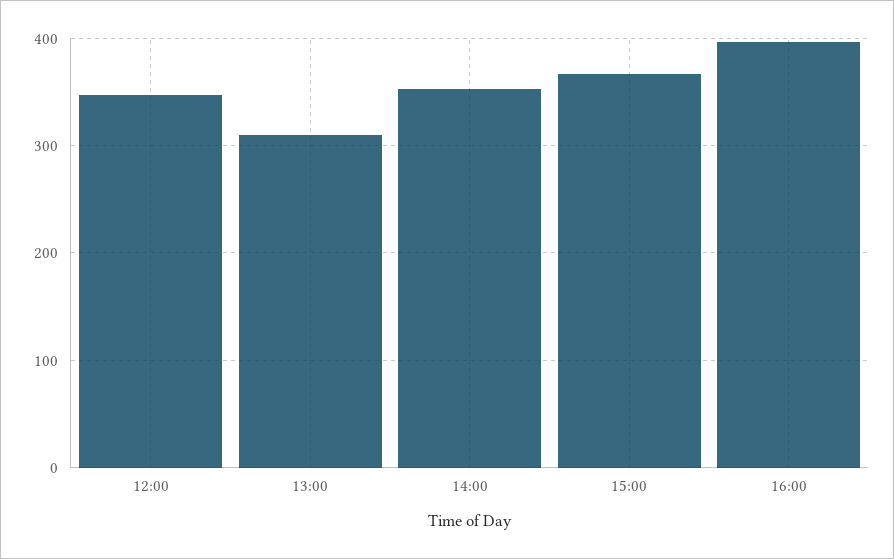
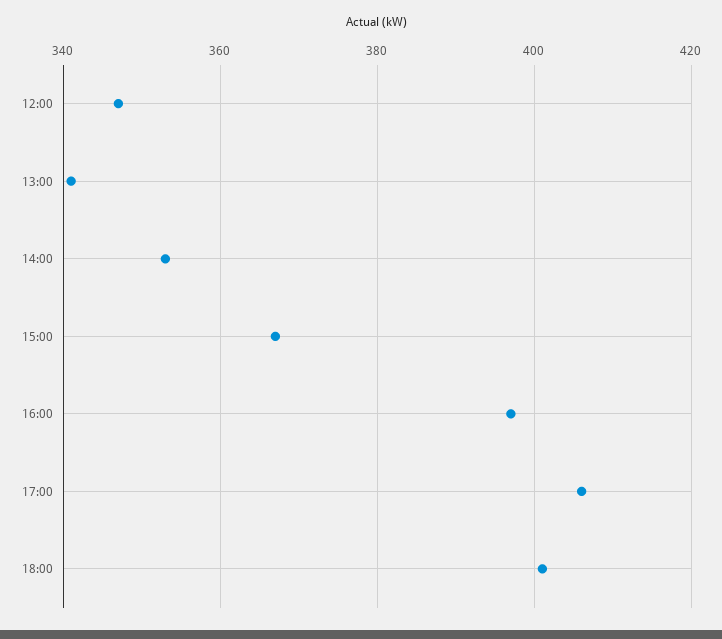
13:00: 310 -> 340
17:00: none -> 405
18:00: none -> 400

